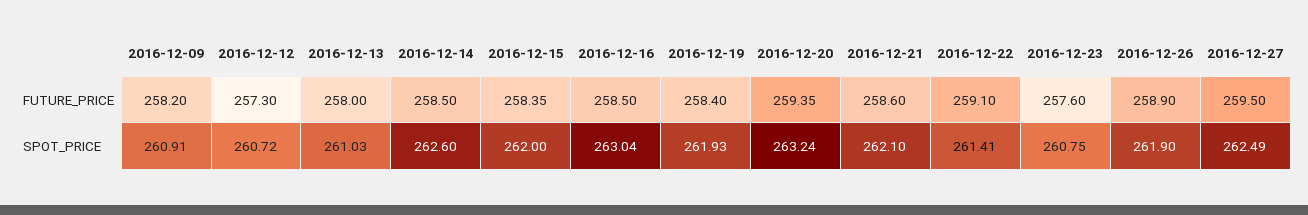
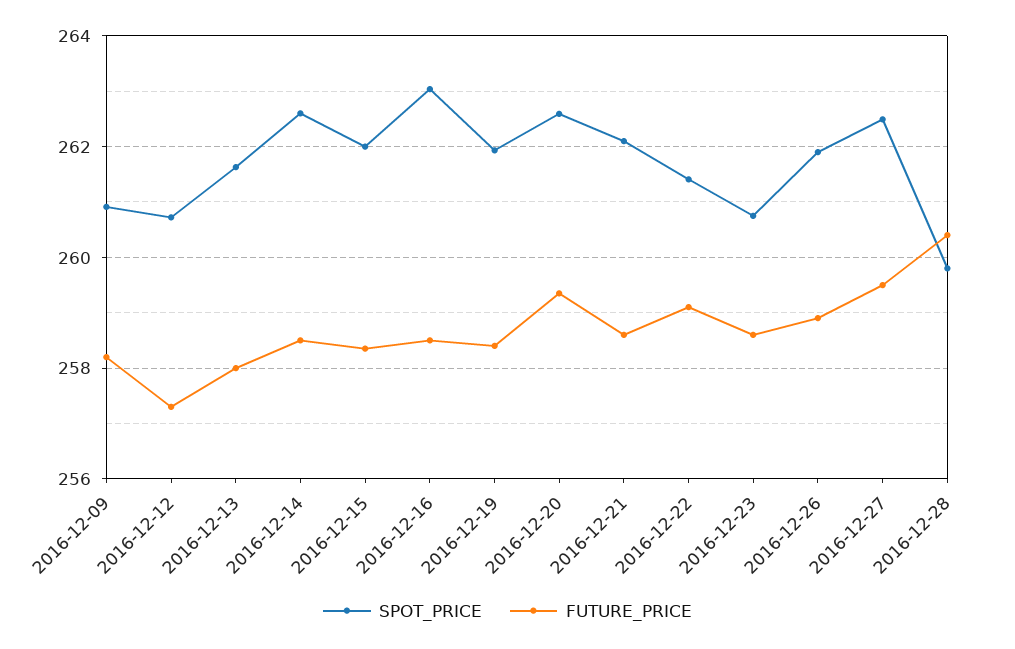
FUTURE_PRICE, 2016-12-23: 257.6 -> 258.6
SPOT_PRICE, 2016-12-13: 261.03 -> 261.6
SPOT_PRICE, 2016-12-20: 263.24 -> 262.6
SPOT_PRICE, 2016-12-28: none -> 259.8
FUTURE_PRICE, 2016-12-28: none -> 260.4

